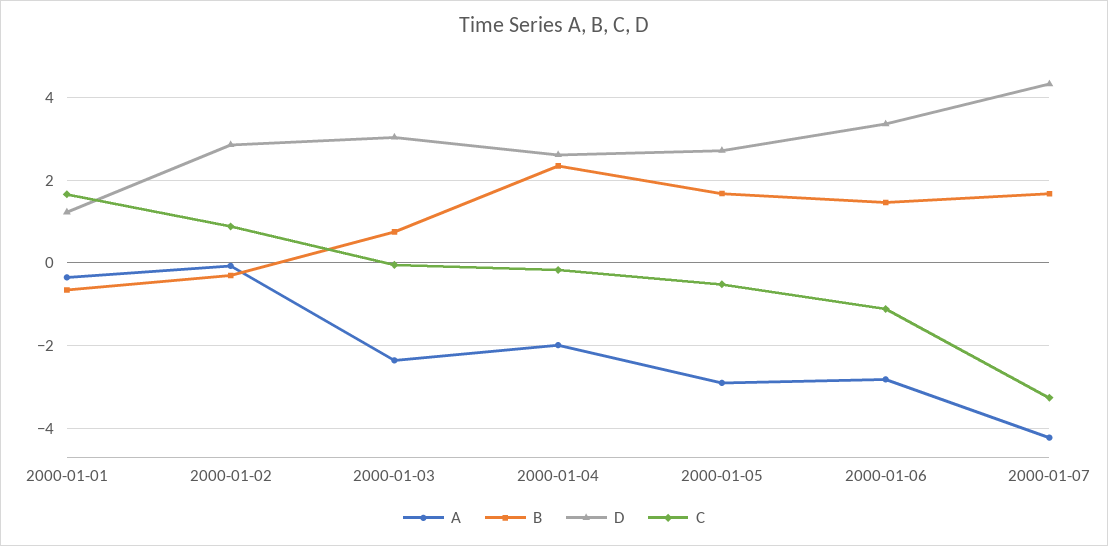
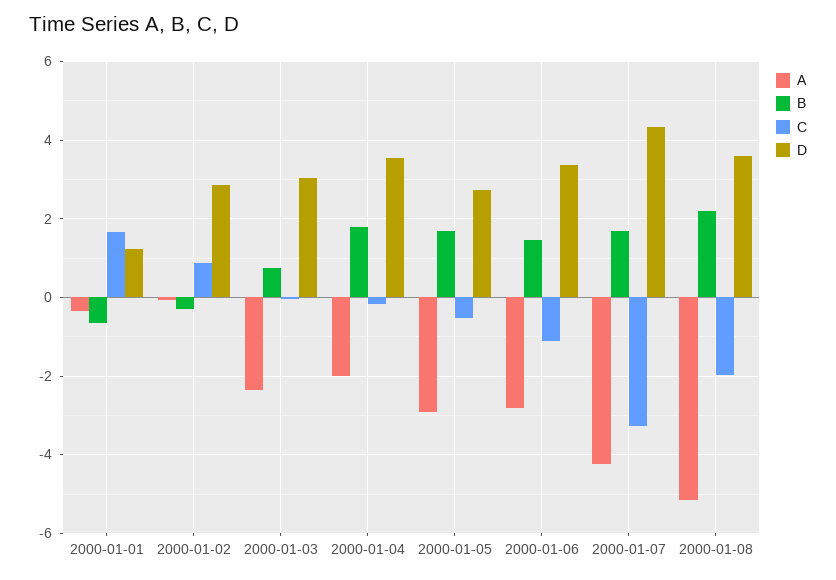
B, 2000-01-04: 2.4 -> 1.8
D, 2000-01-04: 2.6 -> 3.6
A, 2000-01-08: none -> -5.2
B, 2000-01-08: none -> 2.2
C, 2000-01-08: none -> -2
D, 2000-01-08: none -> 3.6

